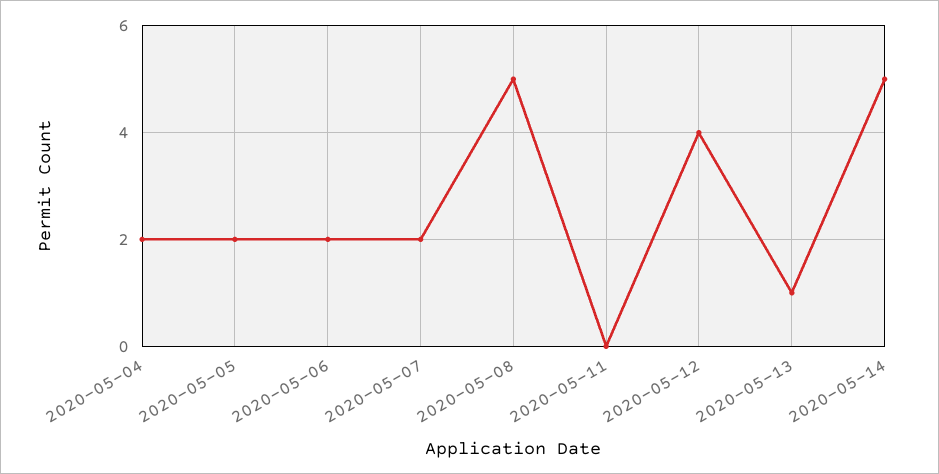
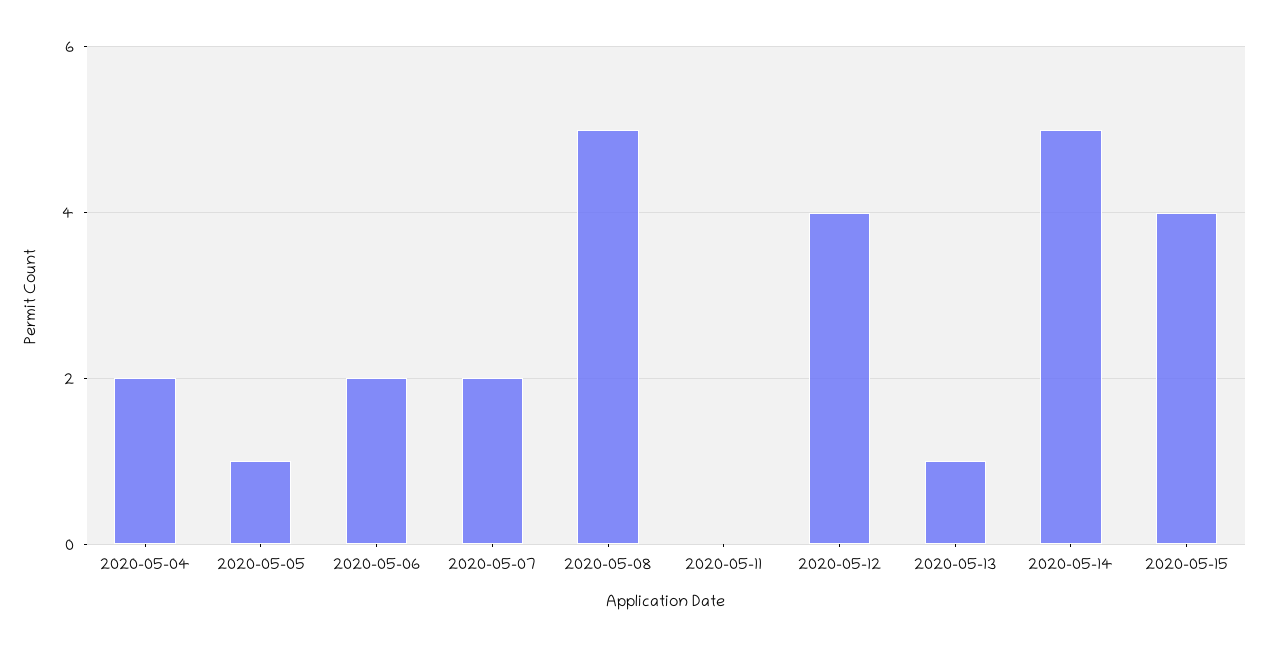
2020-05-05: 2 -> 1
2020-05-15: none -> 4

